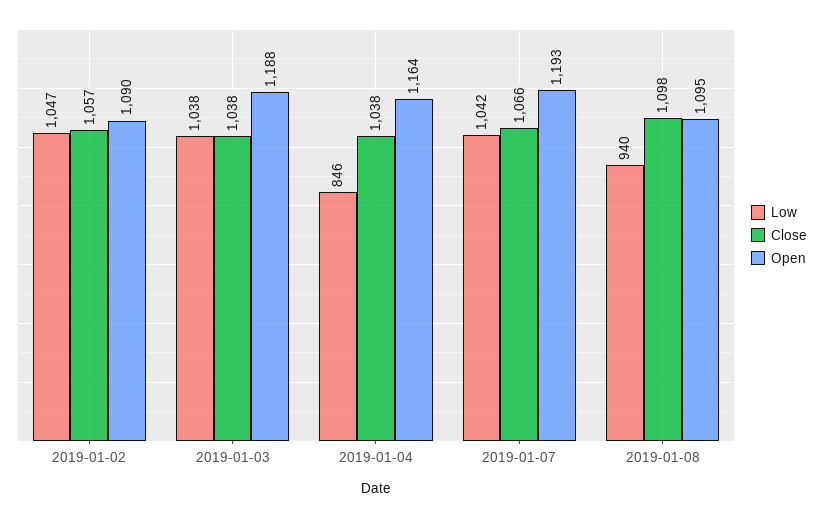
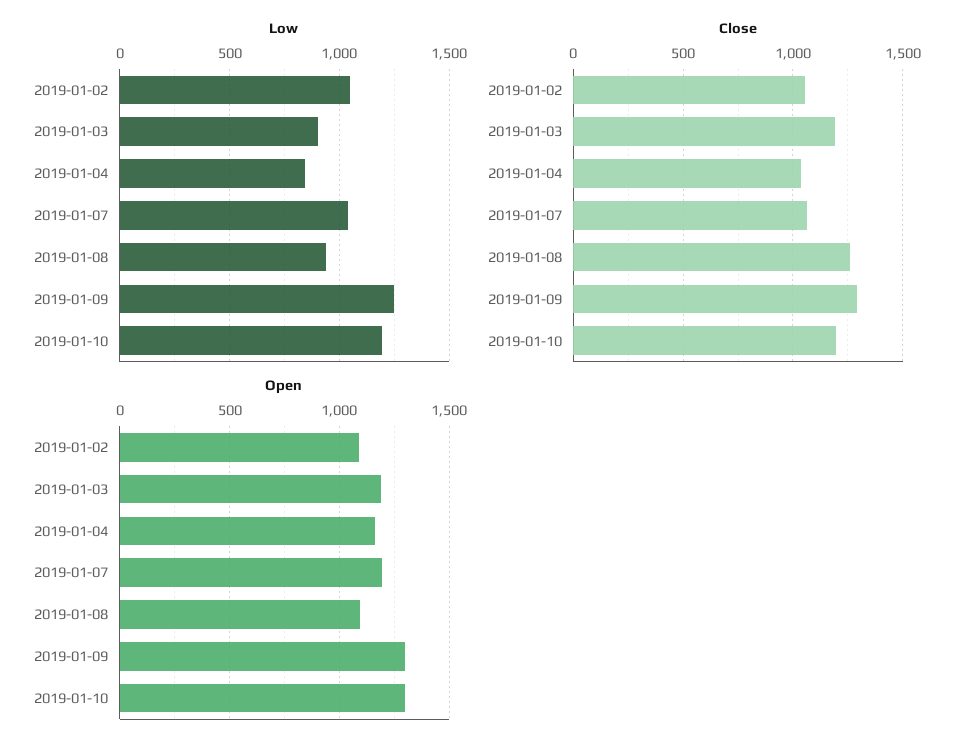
Low, 2019-01-03: 1038 -> 900
Close, 2019-01-03: 1038 -> 1200
Close, 2019-01-08: 1098 -> 1250
Low, 2019-01-09: none -> 1250
Low, 2019-01-10: none -> 1200
Close, 2019-01-09: none -> 1300
Close, 2019-01-10: none -> 1200
Open, 2019-01-09: none -> 1300
Open, 2019-01-10: none -> 1300

